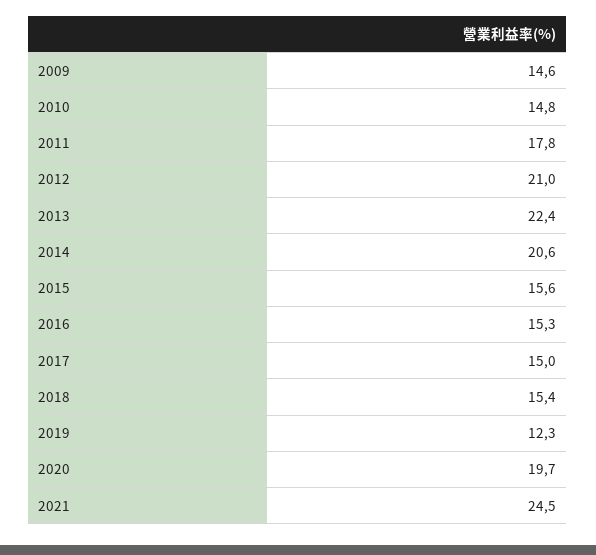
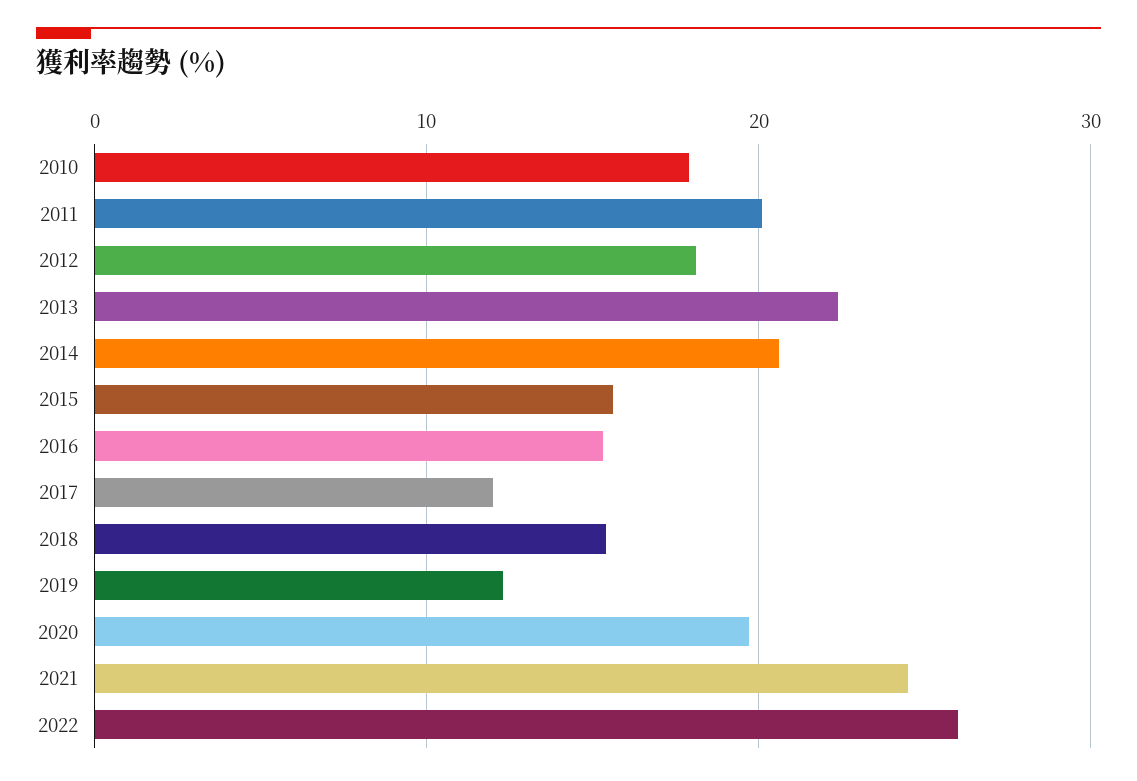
2009: 14.6 -> none
2010: 14.8 -> 18
2011: 17.8 -> 20
2012: 21 -> 18
2017: 15 -> 12
2022: none -> 26

